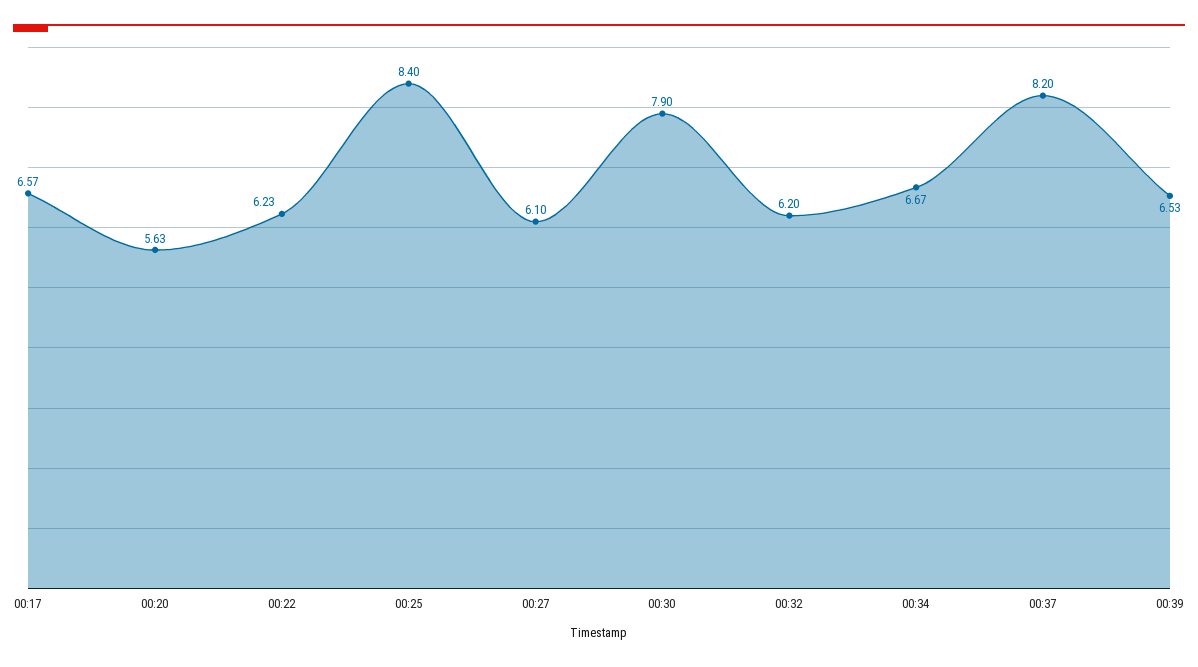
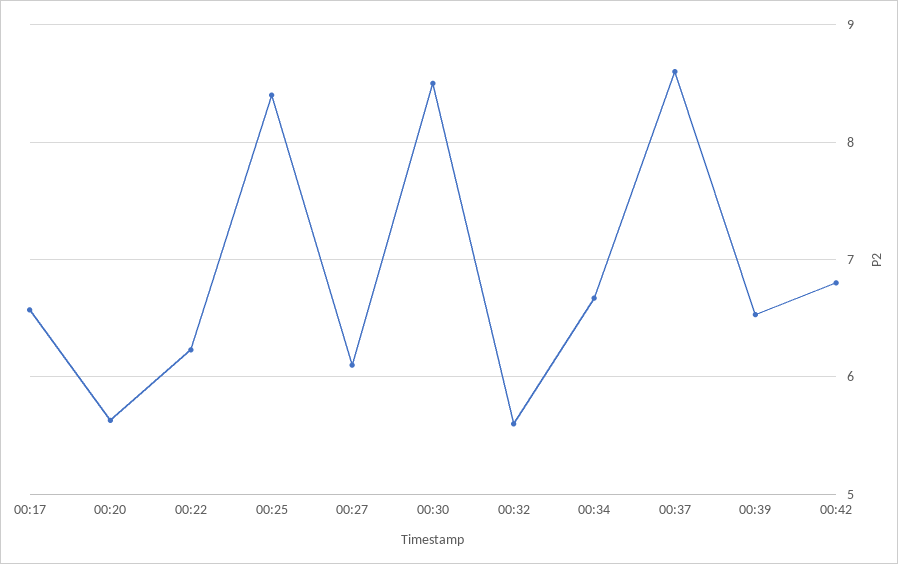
00:30: 7.9 -> 8.5
00:32: 6.2 -> 5.6
00:37: 8.2 -> 8.6
00:42: none -> 6.8

